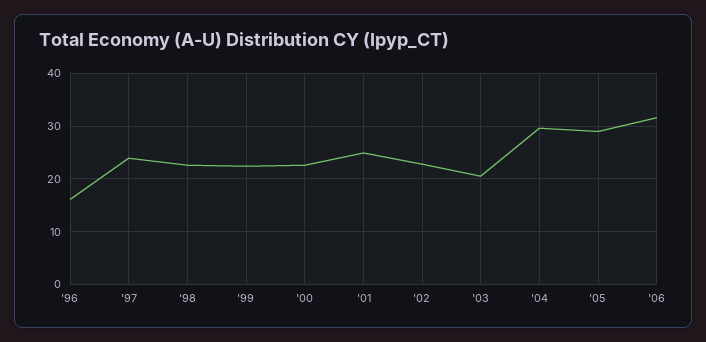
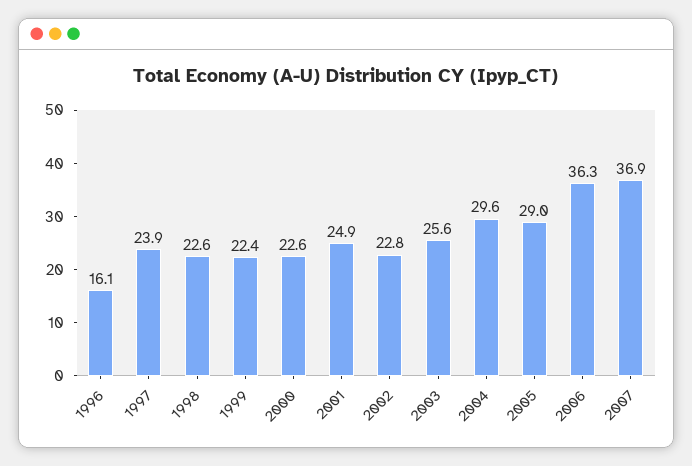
'03: 20 -> 25.6
'06: 32 -> 36.3
2007: none -> 36.9

